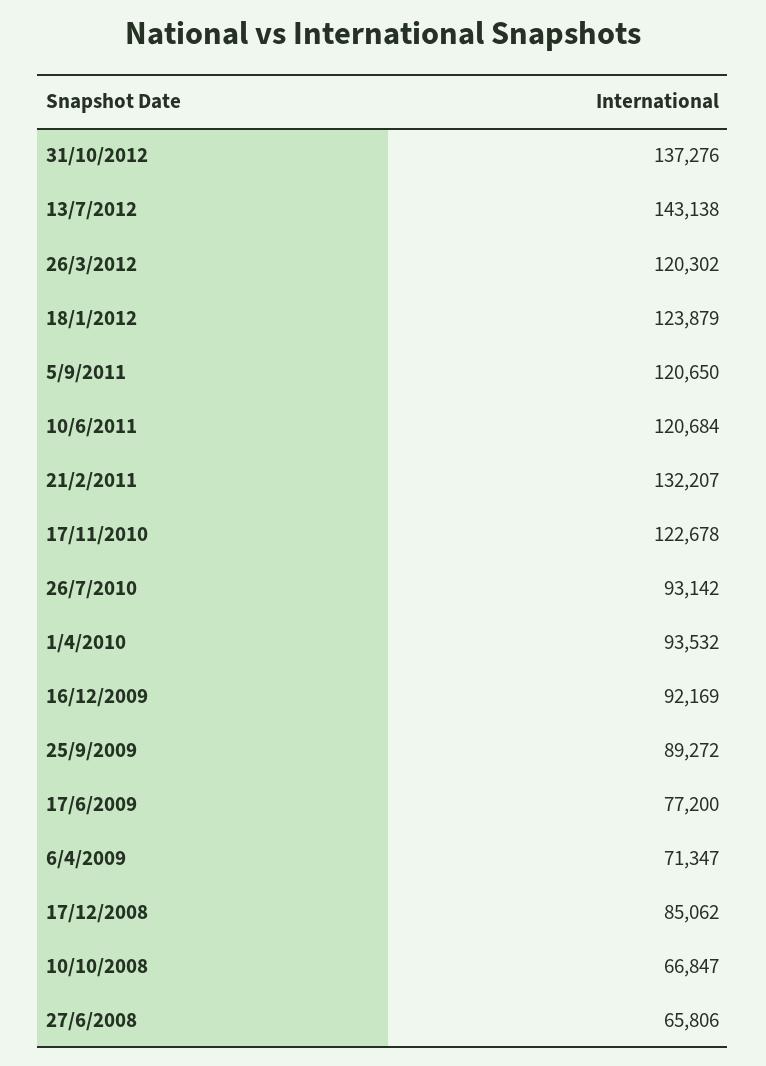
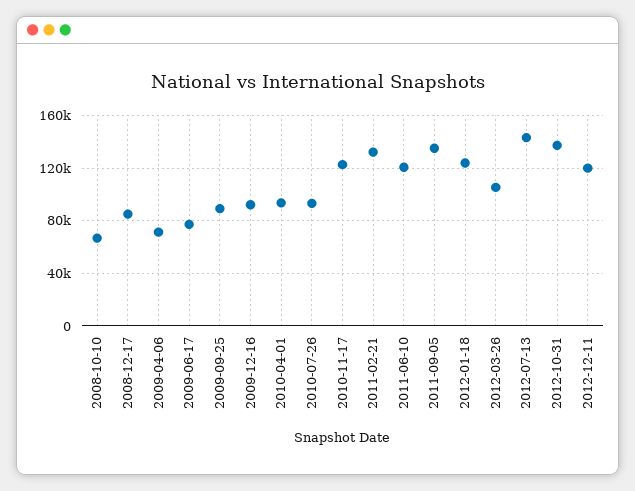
26/3/2012: 120302 -> 105000
5/9/2011: 120650 -> 135000
27/6/2008: 65806 -> none
2012-12-11: none -> 120000

